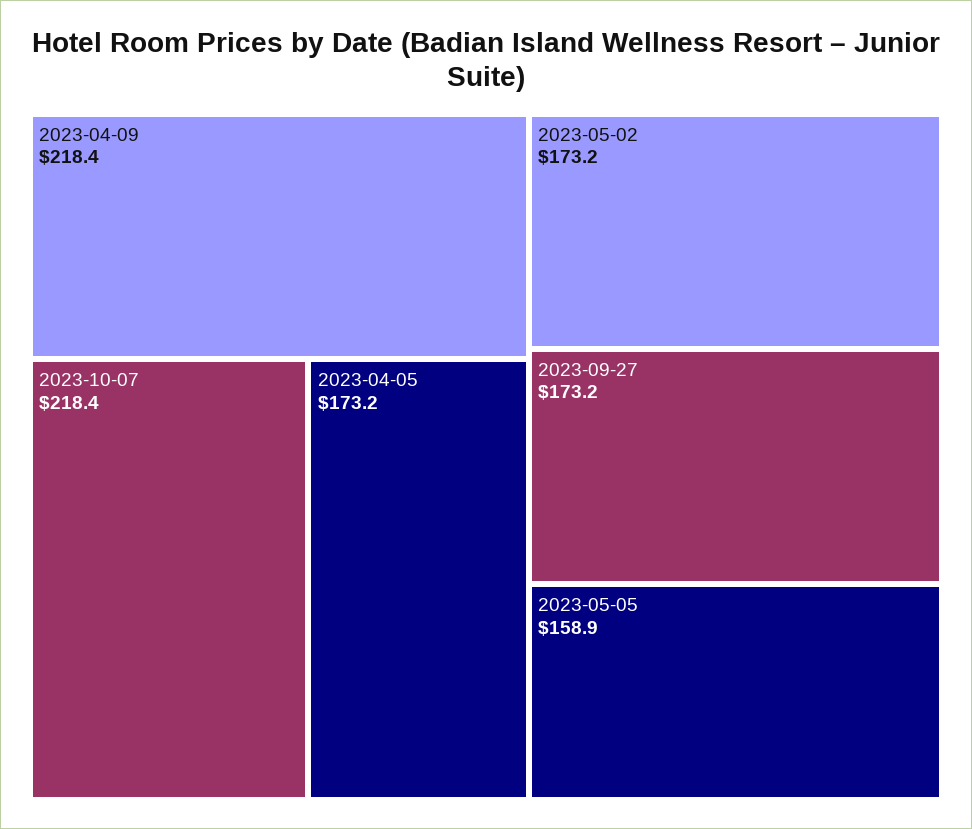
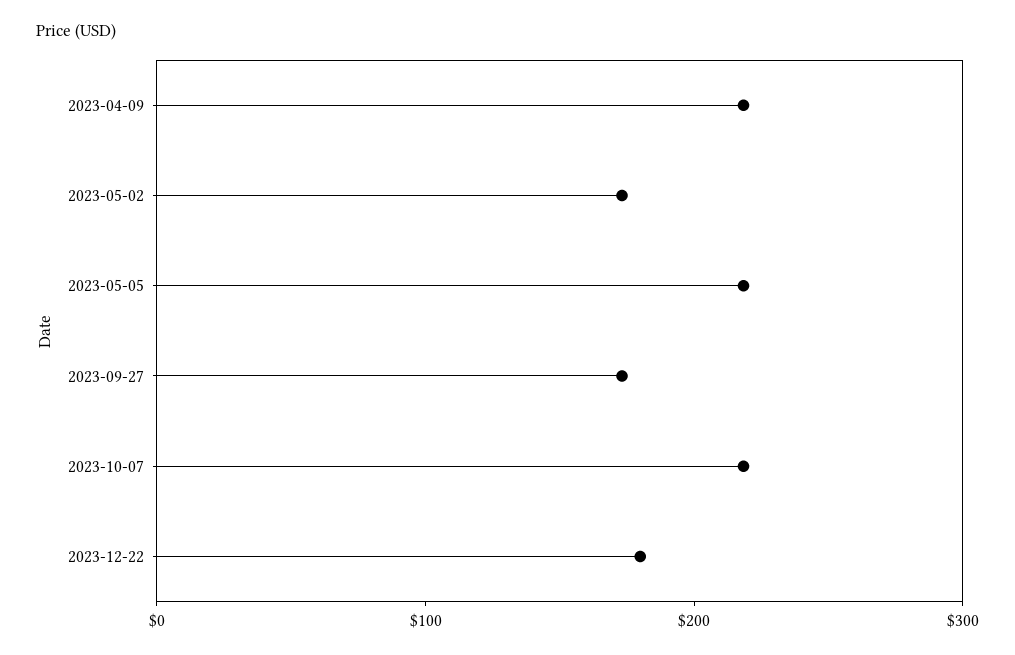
2023-04-05: 173.2 -> none
2023-05-05: 158.9 -> 220
2023-12-22: none -> 180

